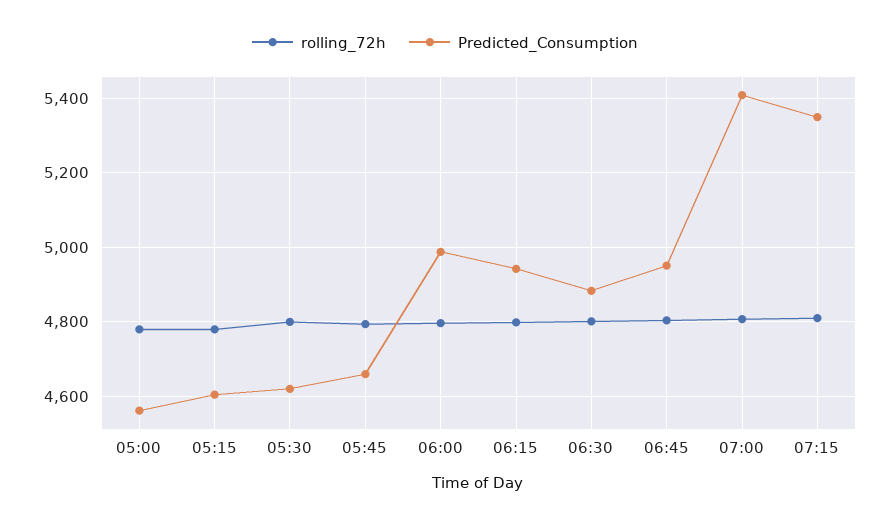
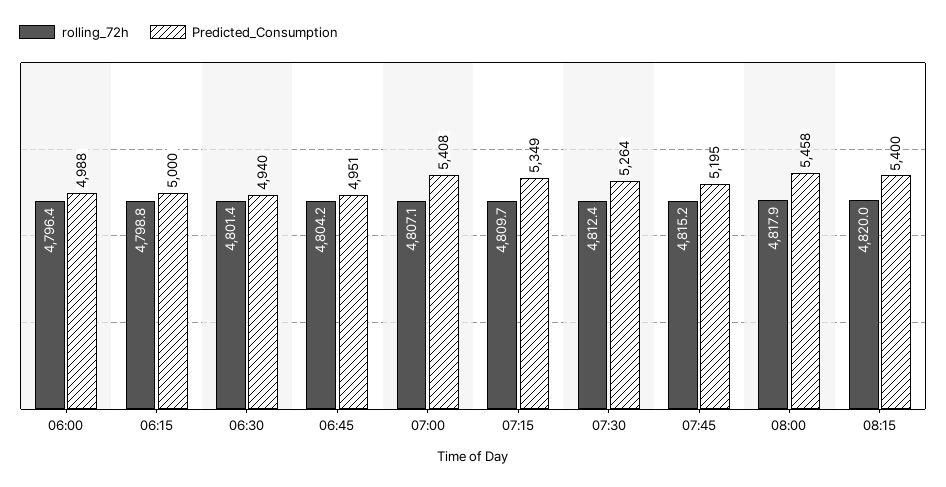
rolling_72h, 05:00: 4780 -> none
Predicted_Consumption, 05:00: 4560 -> none
rolling_72h, 05:15: 4780 -> none
Predicted_Consumption, 05:15: 4600 -> none
rolling_72h, 05:30: 4800 -> none
Predicted_Consumption, 05:30: 4620 -> none
rolling_72h, 05:45: 4800 -> none
Predicted_Consumption, 05:45: 4660 -> none
Predicted_Consumption, 06:15: 4940 -> 5000
Predicted_Consumption, 06:30: 4880 -> 4940
rolling_72h, 07:30: none -> 4812.4
Predicted_Consumption, 07:30: none -> 5264
rolling_72h, 07:45: none -> 4815.2
Predicted_Consumption, 07:45: none -> 5195
rolling_72h, 08:00: none -> 4817.9
Predicted_Consumption, 08:00: none -> 5458
rolling_72h, 08:15: none -> 4820
Predicted_Consumption, 08:15: none -> 5400

